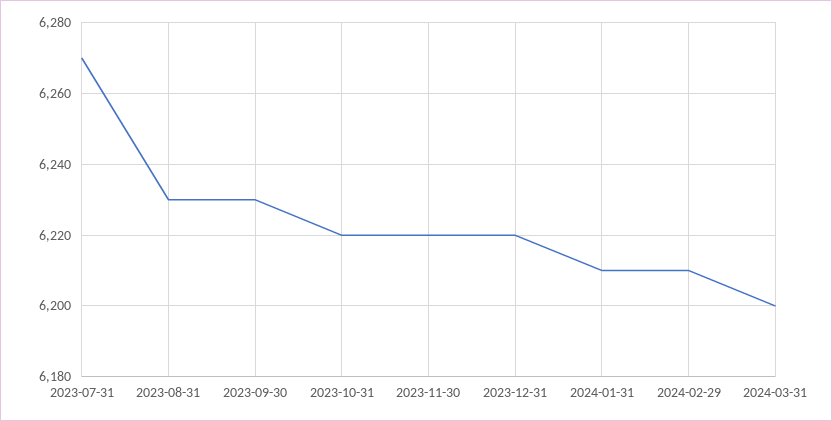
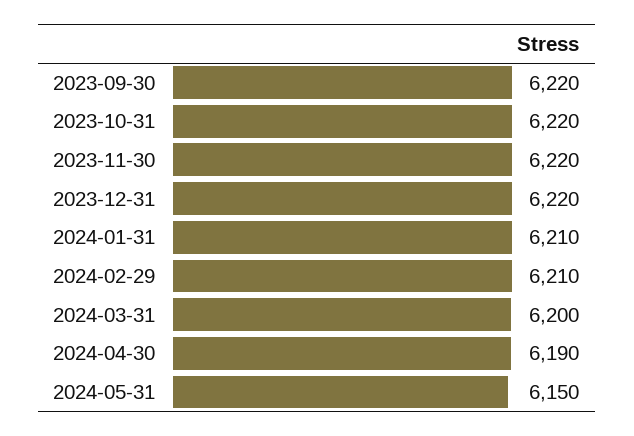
2023-07-31: 6270 -> none
2023-08-31: 6230 -> none
2023-09-30: 6230 -> 6220
2024-04-30: none -> 6190
2024-05-31: none -> 6150

